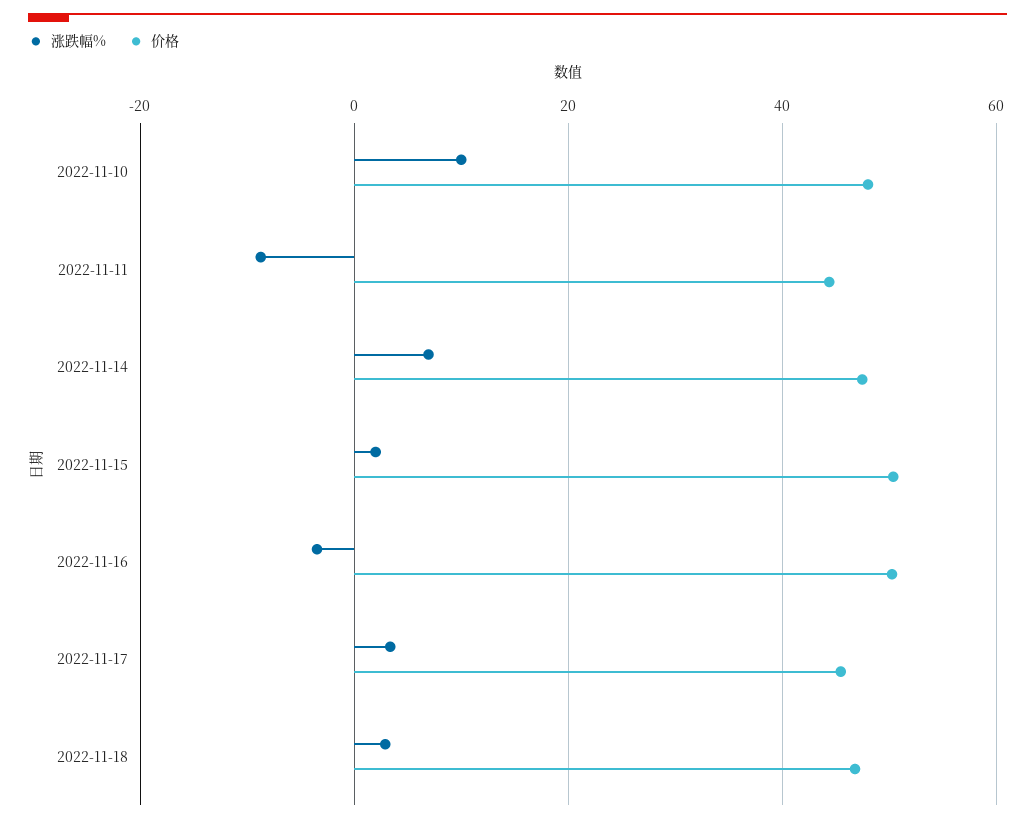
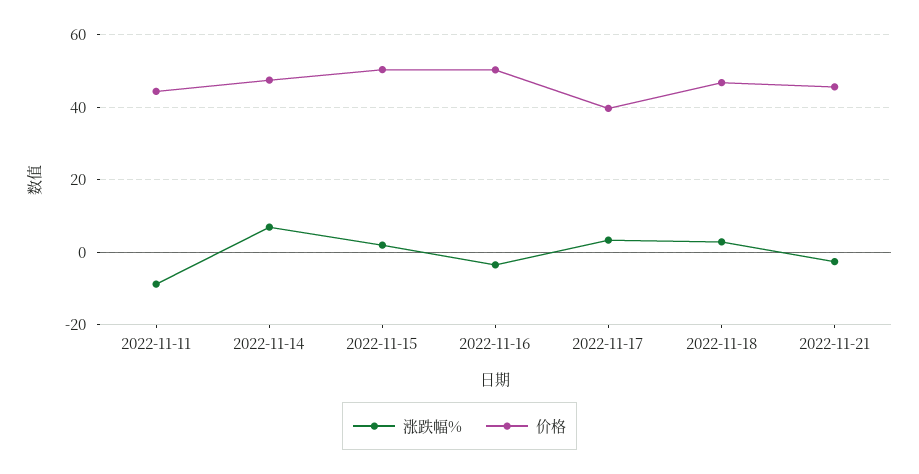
涨跌幅%, 2022-11-10: 10 -> none
价格, 2022-11-10: 48 -> none
价格, 2022-11-17: 46 -> 40
涨跌幅%, 2022-11-21: none -> -2
价格, 2022-11-21: none -> 46

